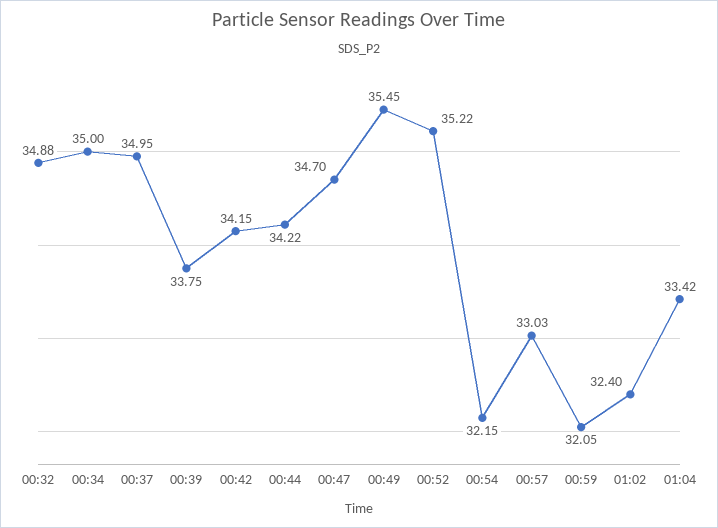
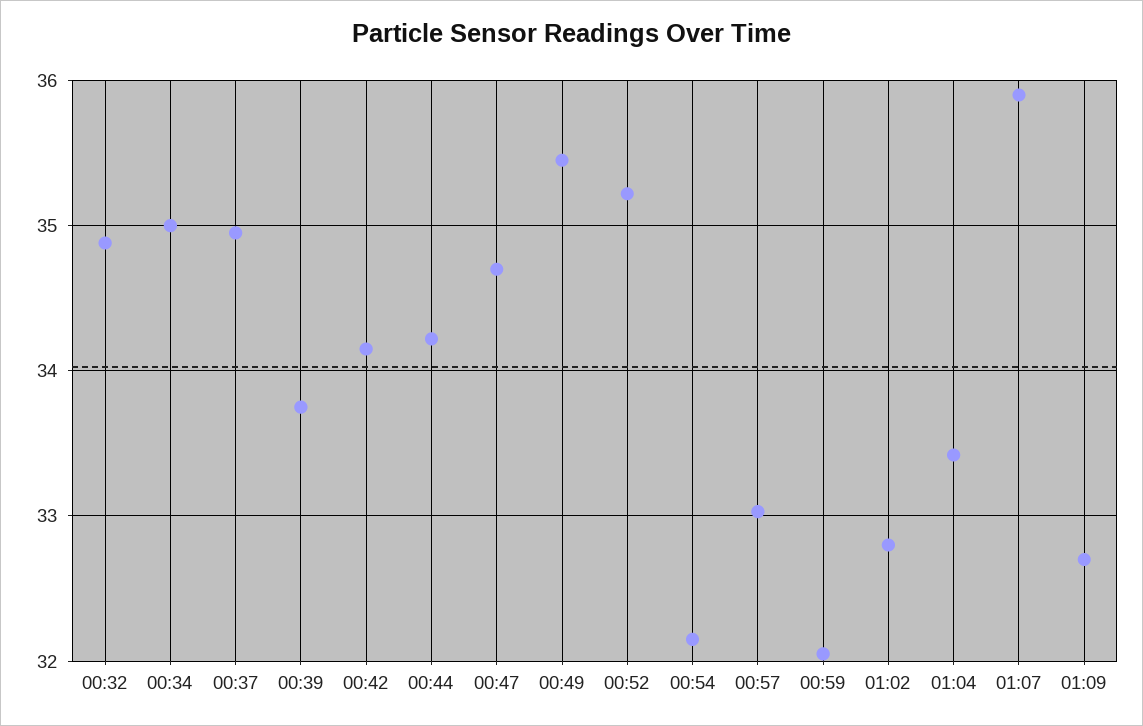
01:02: 32.4 -> 32.8
01:07: none -> 35.9
01:09: none -> 32.7

